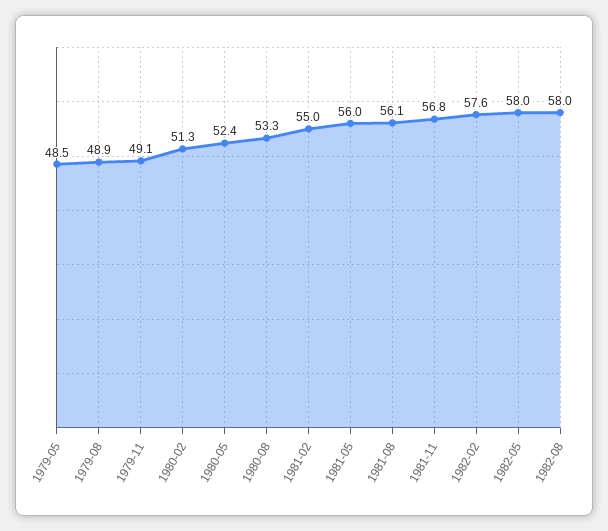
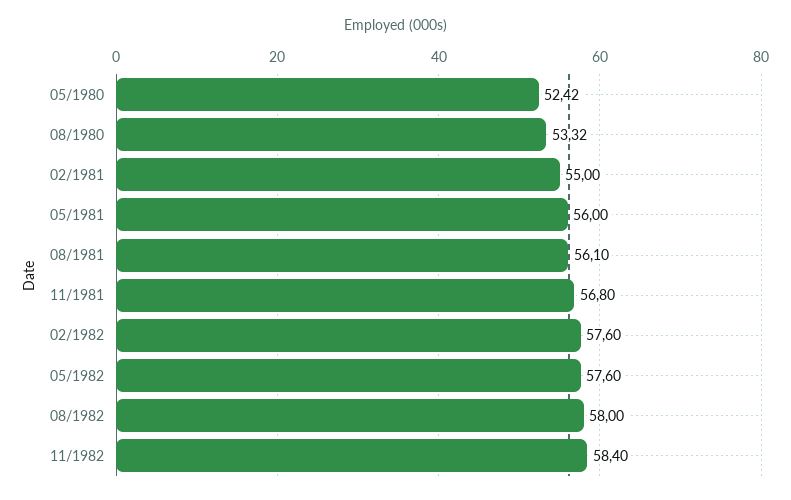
1979-05: 48.5 -> none
1979-08: 48.9 -> none
1979-11: 49.1 -> none
1980-02: 51.3 -> none
1982-05: 58 -> 57.6
11/1982: none -> 58.4

